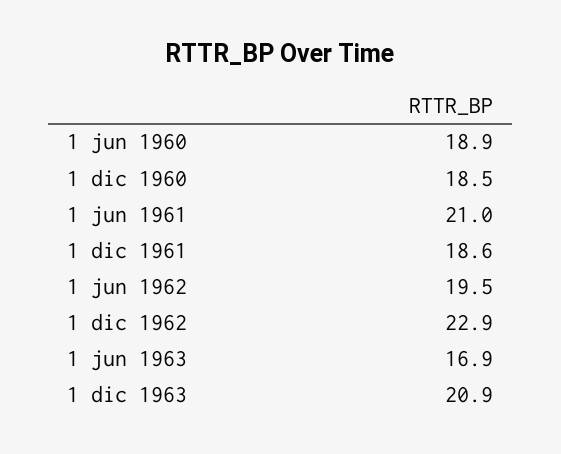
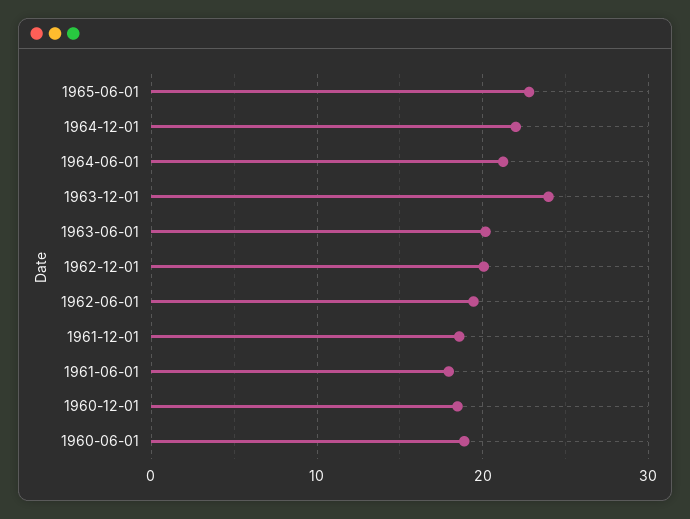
1 jun 1961: 21 -> 18
1 dic 1962: 22.9 -> 20
1 jun 1963: 16.9 -> 20
1 dic 1963: 20.9 -> 24
1965-06-01: none -> 23
1964-12-01: none -> 22
1964-06-01: none -> 21

